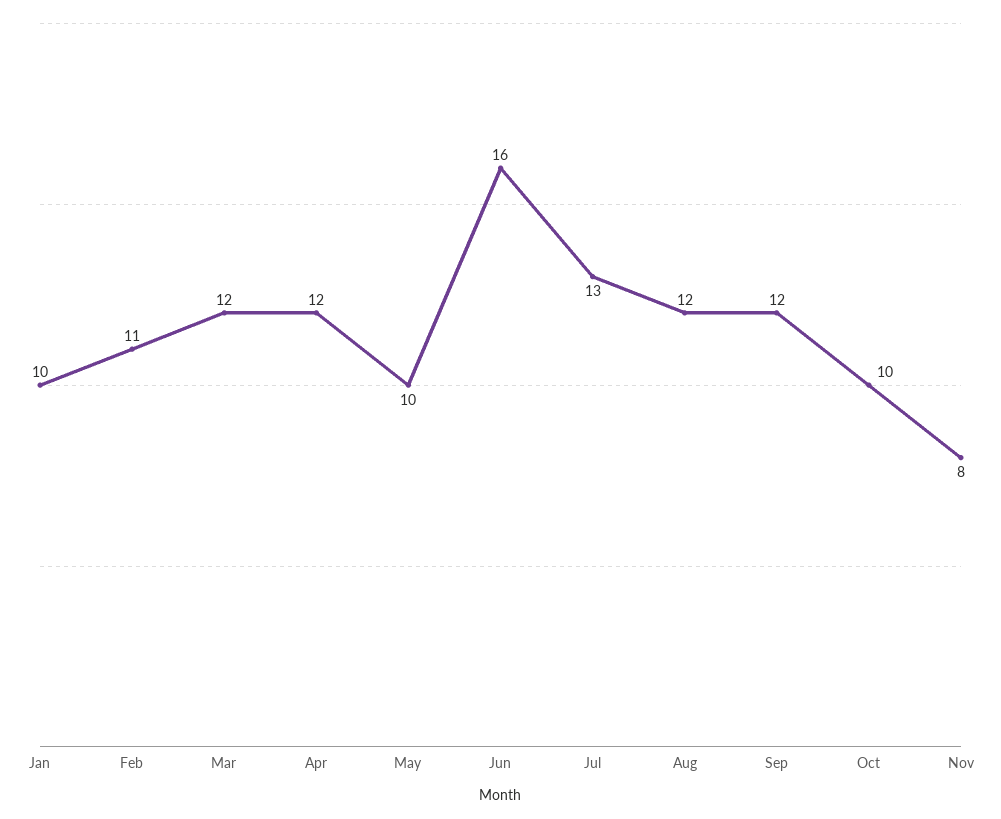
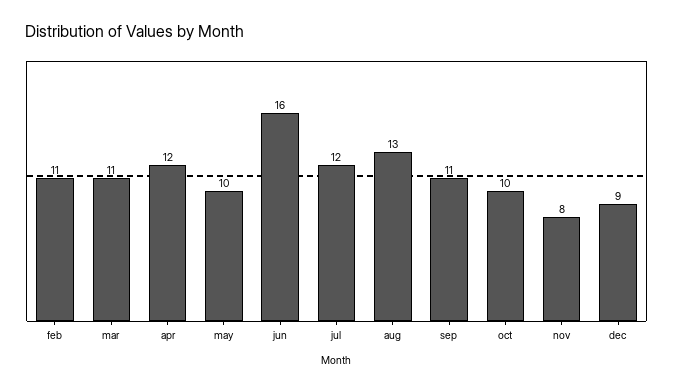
Jan: 10 -> none
Mar: 12 -> 11
Jul: 13 -> 12
Aug: 12 -> 13
Sep: 12 -> 11
dec: none -> 9

